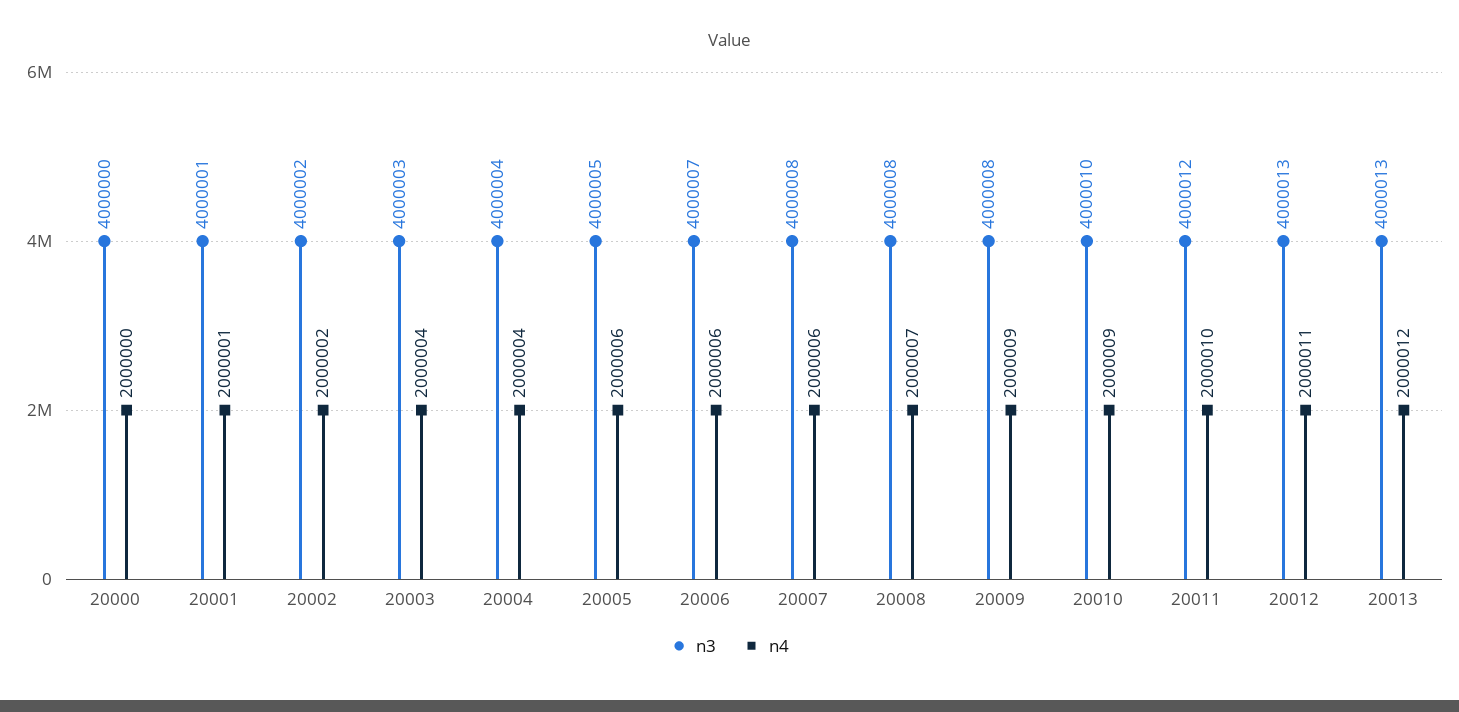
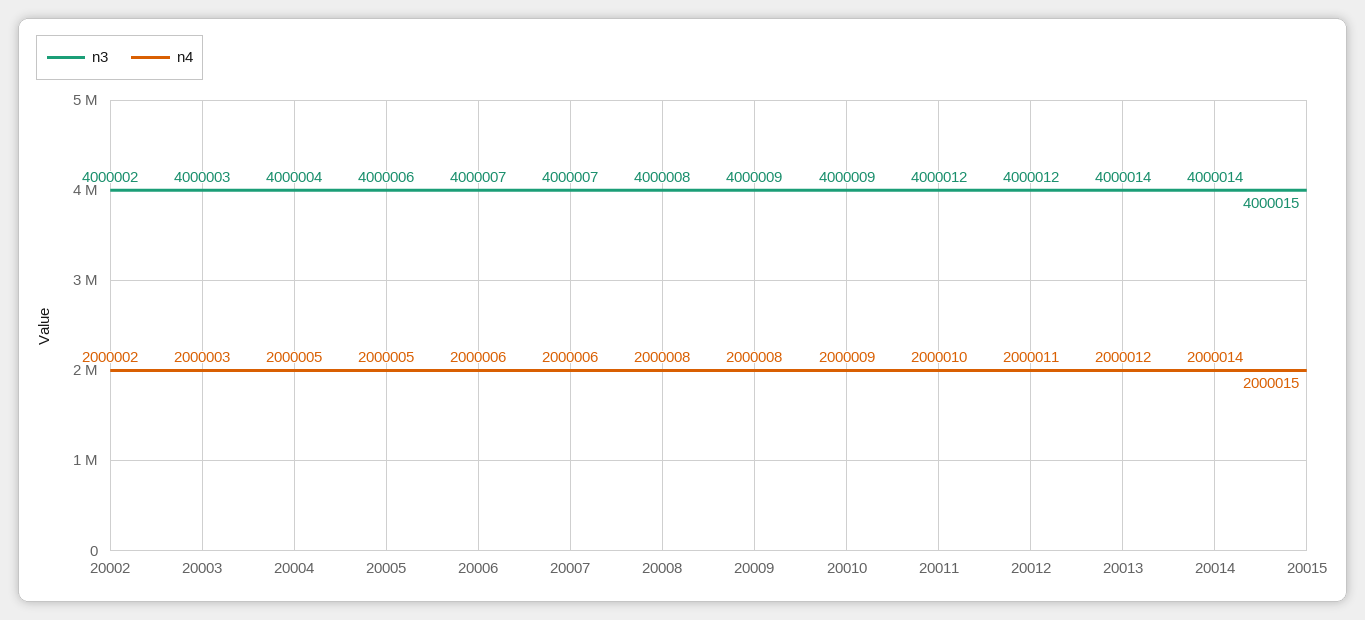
n3, 20000: 4000000 -> none
n4, 20000: 2000000 -> none
n3, 20001: 4000001 -> none
n4, 20001: 2000001 -> none
n4, 20003: 2000004 -> 2000003
n4, 20004: 2000004 -> 2000005
n3, 20005: 4000005 -> 4000006
n4, 20005: 2000006 -> 2000005
n3, 20007: 4000008 -> 4000007
n4, 20008: 2000007 -> 2000008
n3, 20009: 4000008 -> 4000009
n4, 20009: 2000009 -> 2000008
n3, 20010: 4000010 -> 4000009
n3, 20012: 4000013 -> 4000012
n3, 20013: 4000013 -> 4000014
n3, 20014: none -> 4000014
n4, 20014: none -> 2000014
n3, 20015: none -> 4000015
n4, 20015: none -> 2000015

